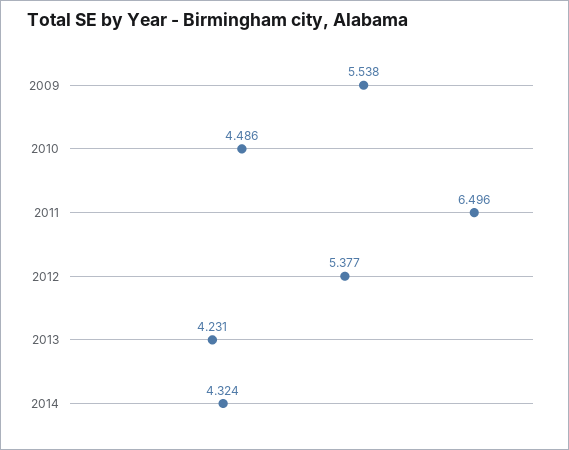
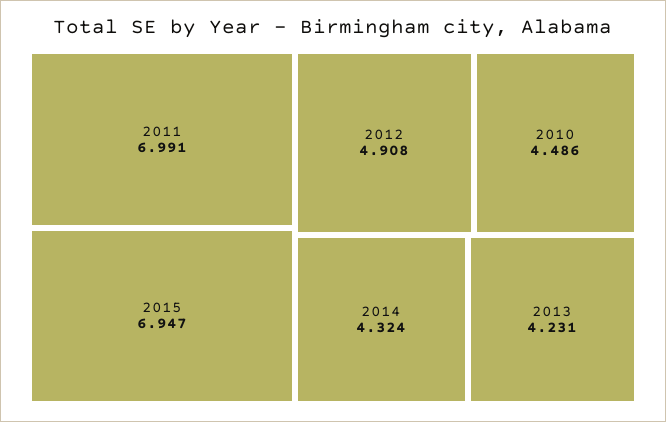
2009: 5.538 -> none
2011: 6.496 -> 6.991
2012: 5.377 -> 4.908
2015: none -> 6.947

